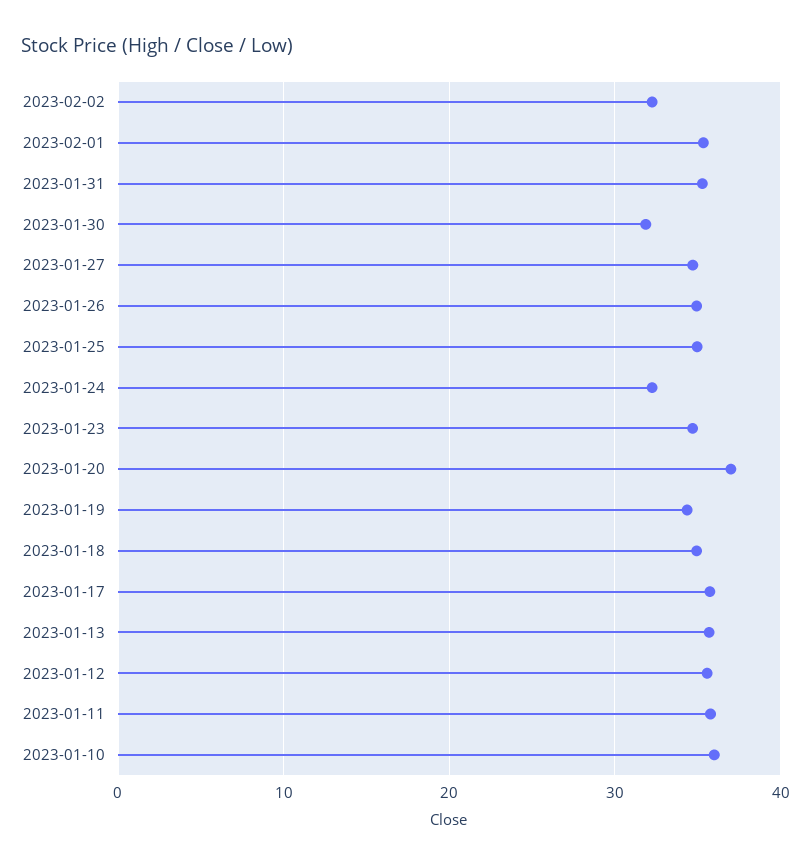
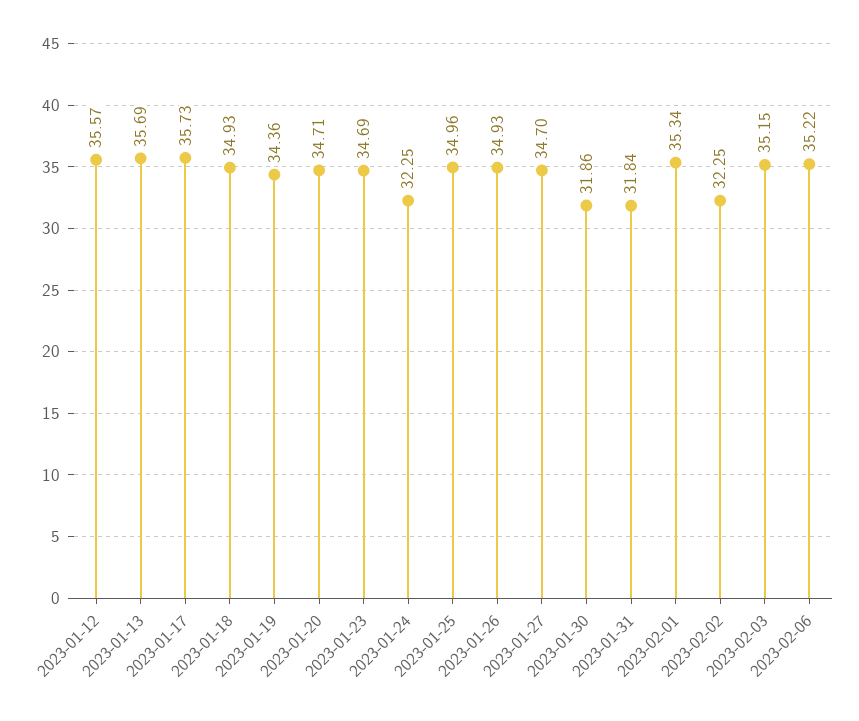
2023-01-31: 35 -> 31.84
2023-01-20: 37 -> 34.71
2023-01-11: 36 -> none
2023-01-10: 36 -> none
2023-02-03: none -> 35.15
2023-02-06: none -> 35.22

